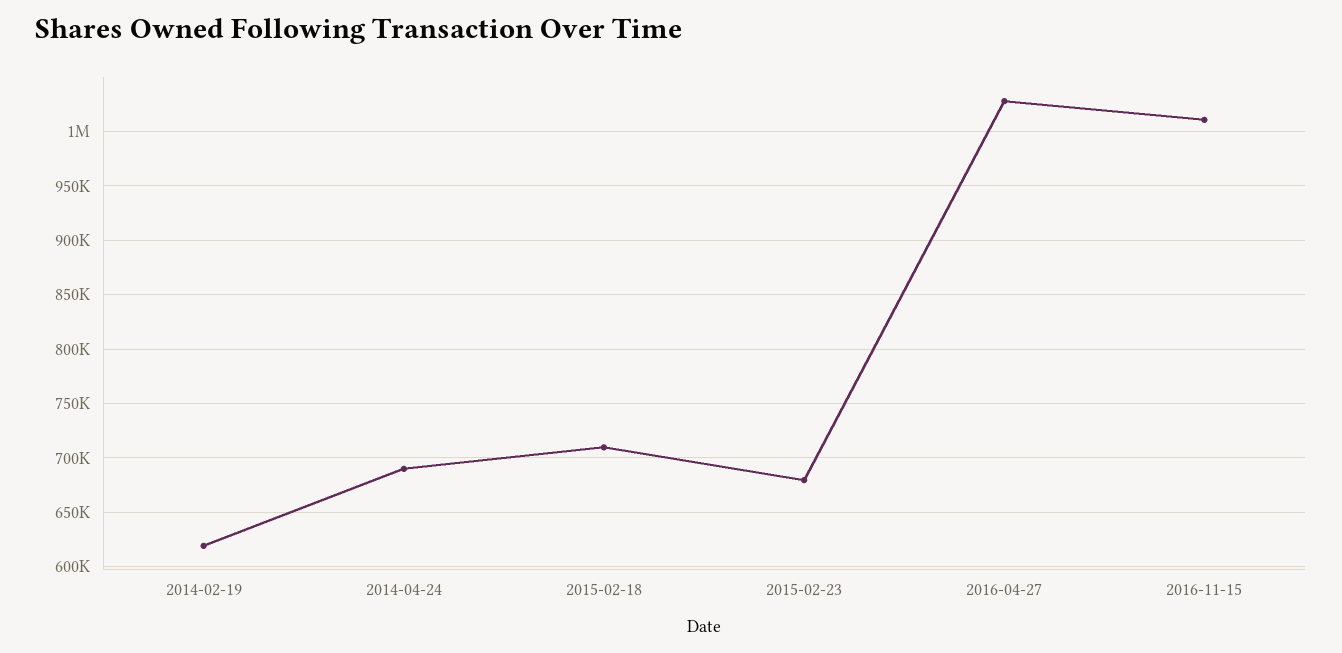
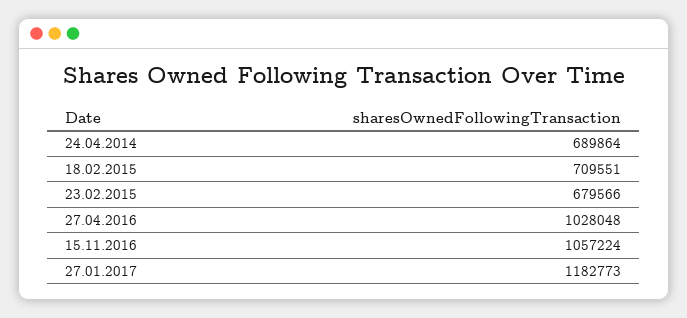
2014-02-19: 620000 -> none
2016-11-15: 1010000 -> 1057224
27.01.2017: none -> 1182773

